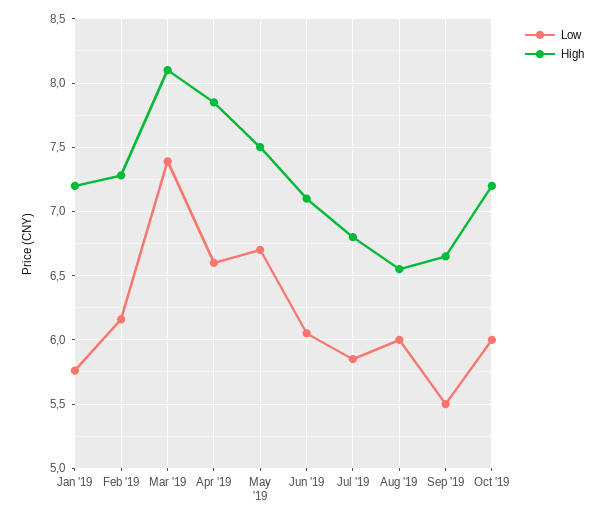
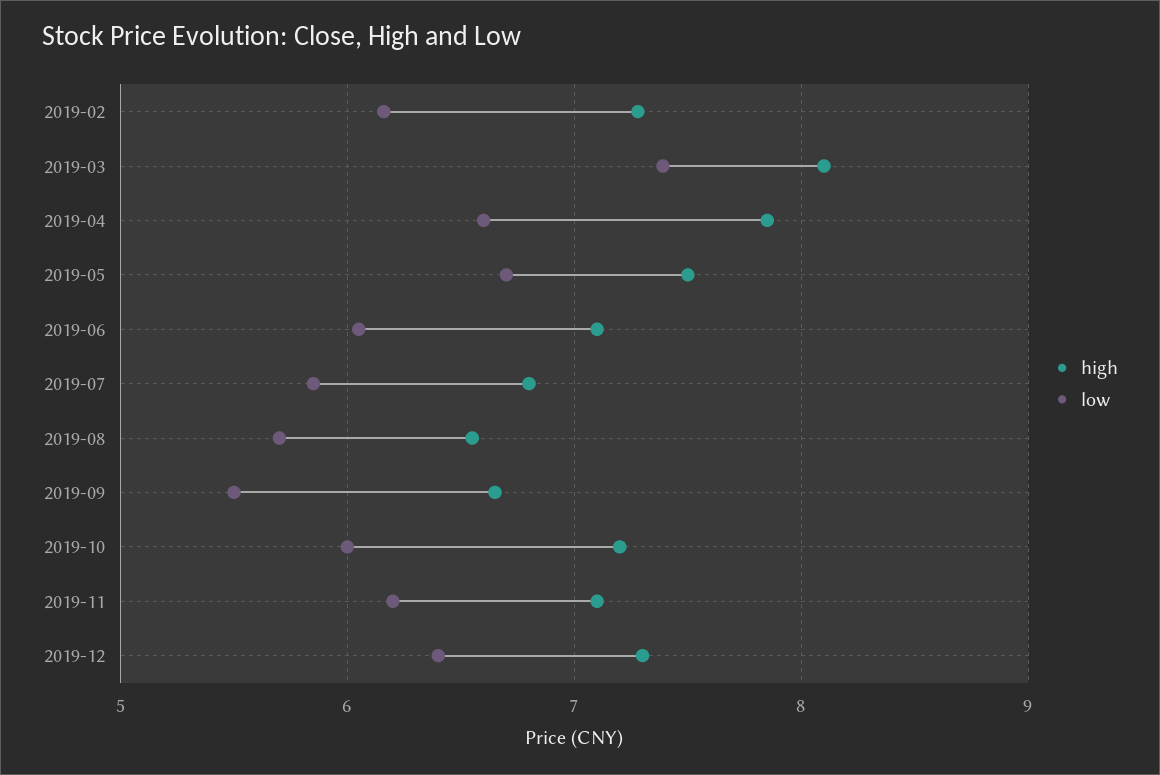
Low, Jan '19: 5.75 -> none
High, Jan '19: 7.2 -> none
Low, Aug '19: 6 -> 5.7
High, 2019-11: none -> 7.1
Low, 2019-11: none -> 6.2
High, 2019-12: none -> 7.3
Low, 2019-12: none -> 6.4

